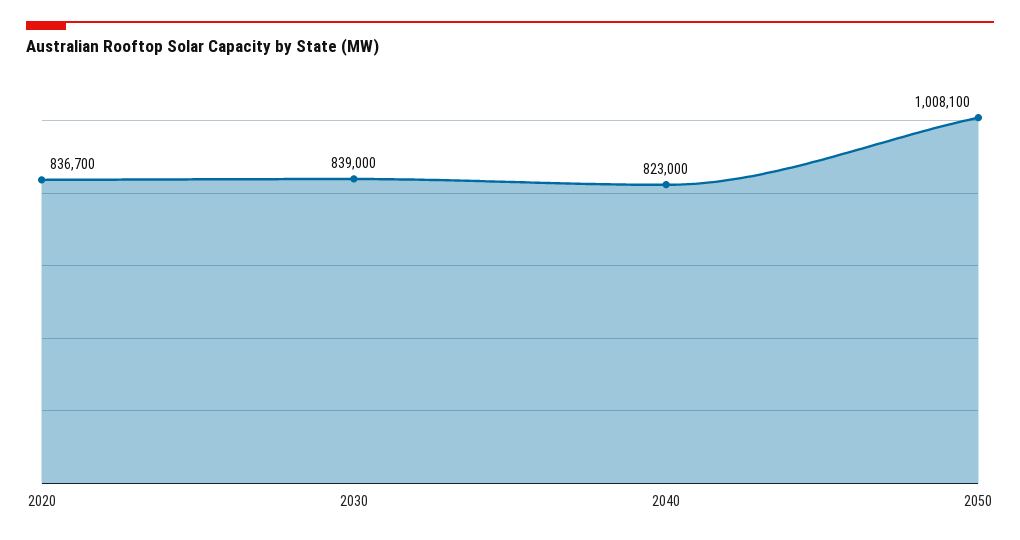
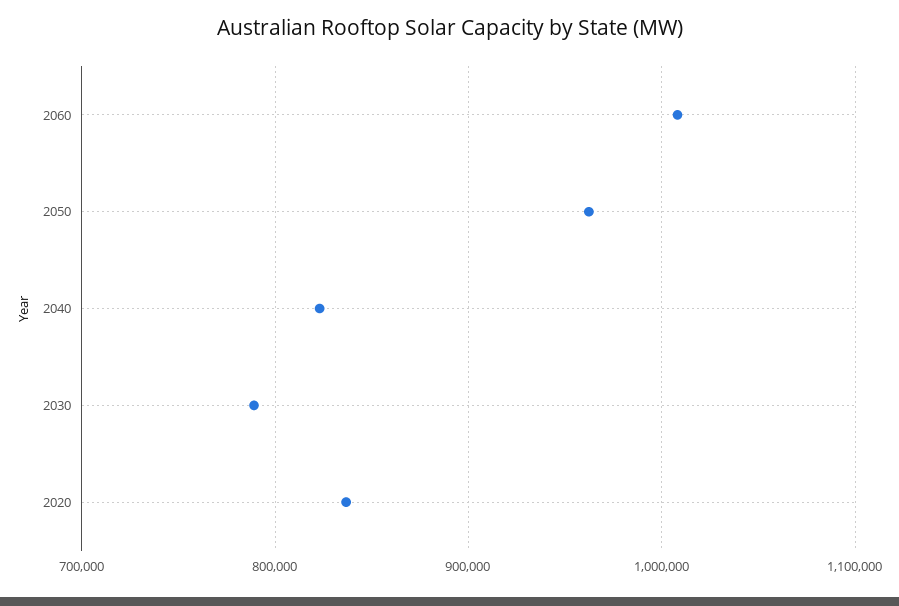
2030: 839000 -> 790000
2050: 1008100 -> 960000
2060: none -> 1010000

